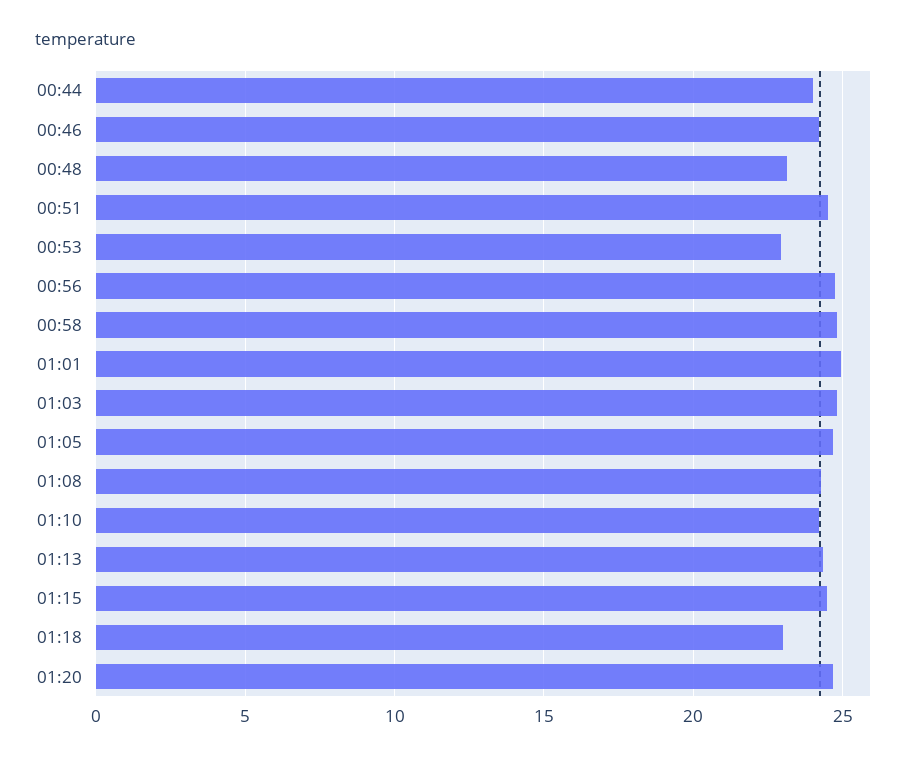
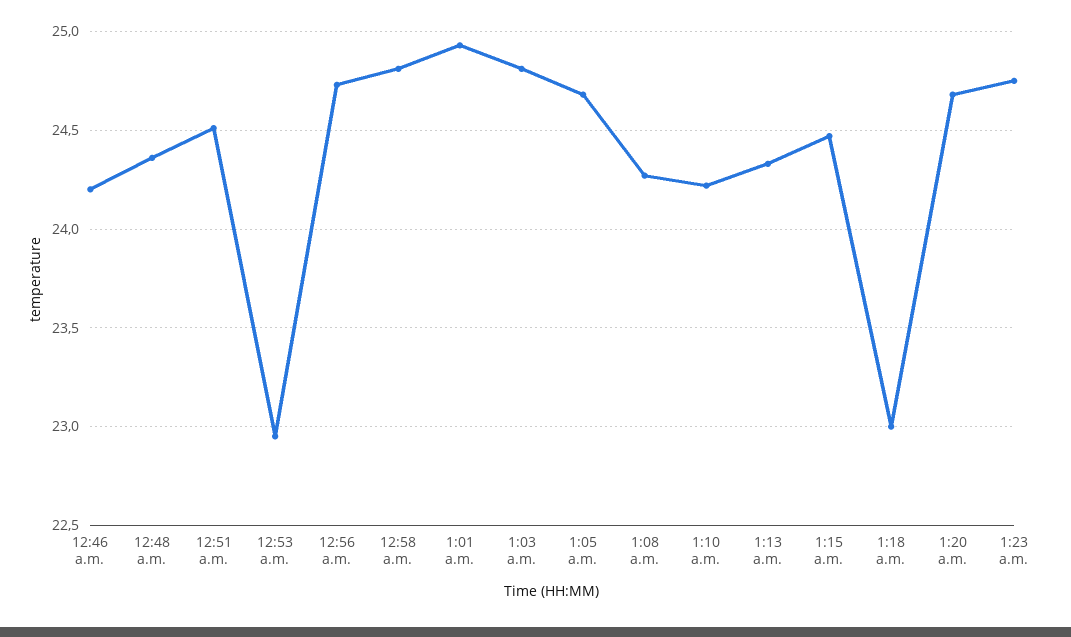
00:44: 24 -> none
00:48: 23 -> 24.35
1:23 a.m.: none -> 24.75

